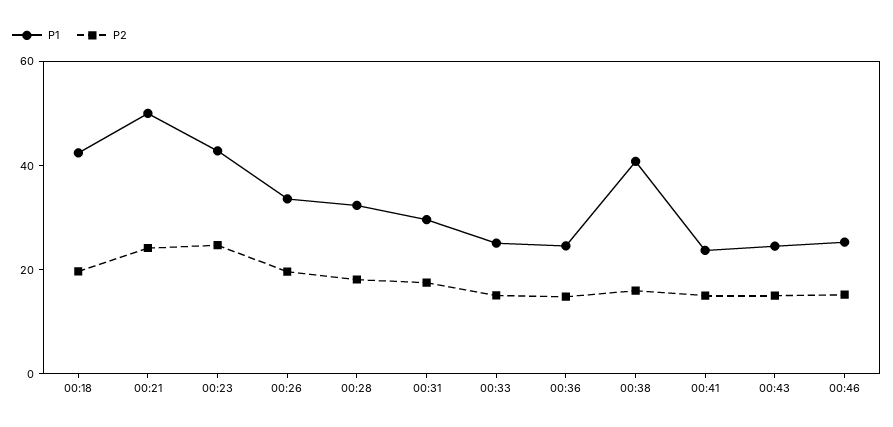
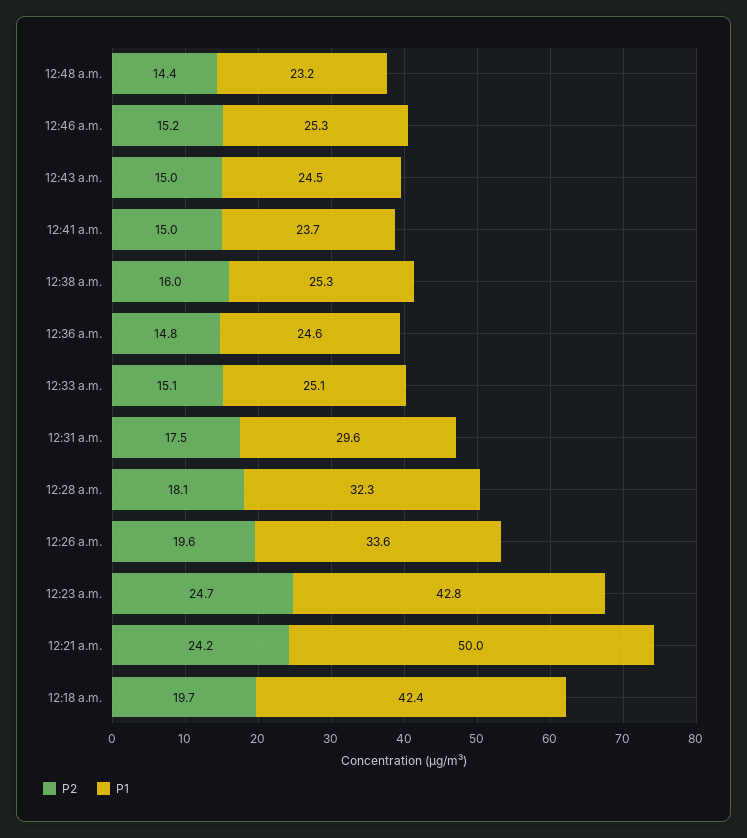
P1, 00:38: 40 -> 25.3
P2, 12:48 a.m.: none -> 14.4
P1, 12:48 a.m.: none -> 23.2

